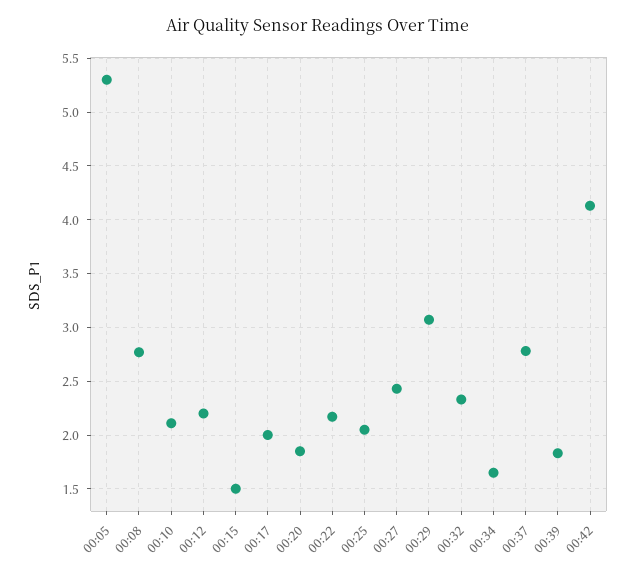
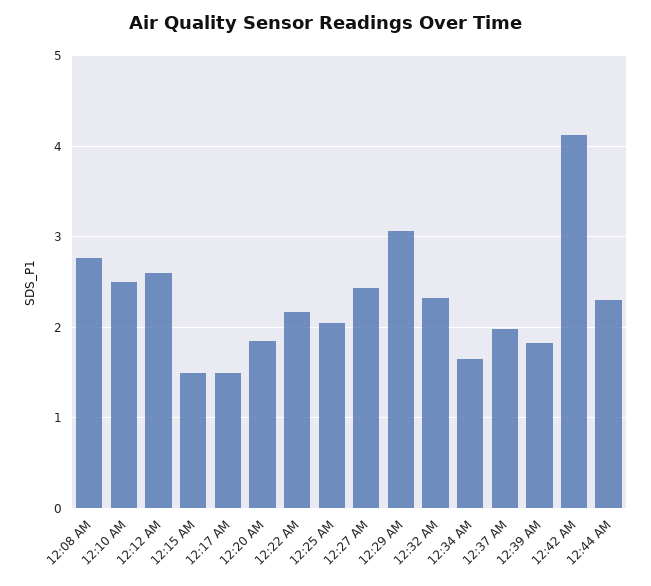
00:05: 5.3 -> none
00:10: 2.1 -> 2.5
00:12: 2.2 -> 2.6
00:17: 2 -> 1.5
00:37: 2.8 -> 2
12:44 AM: none -> 2.3

